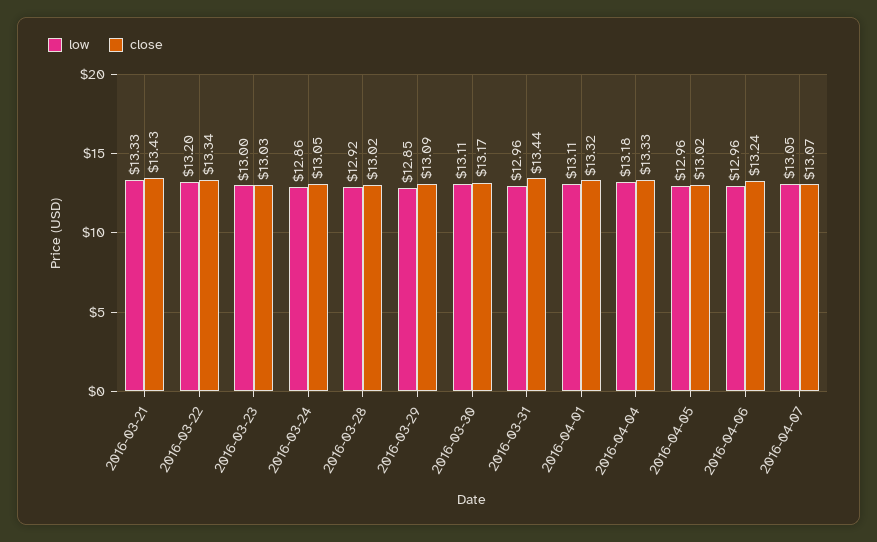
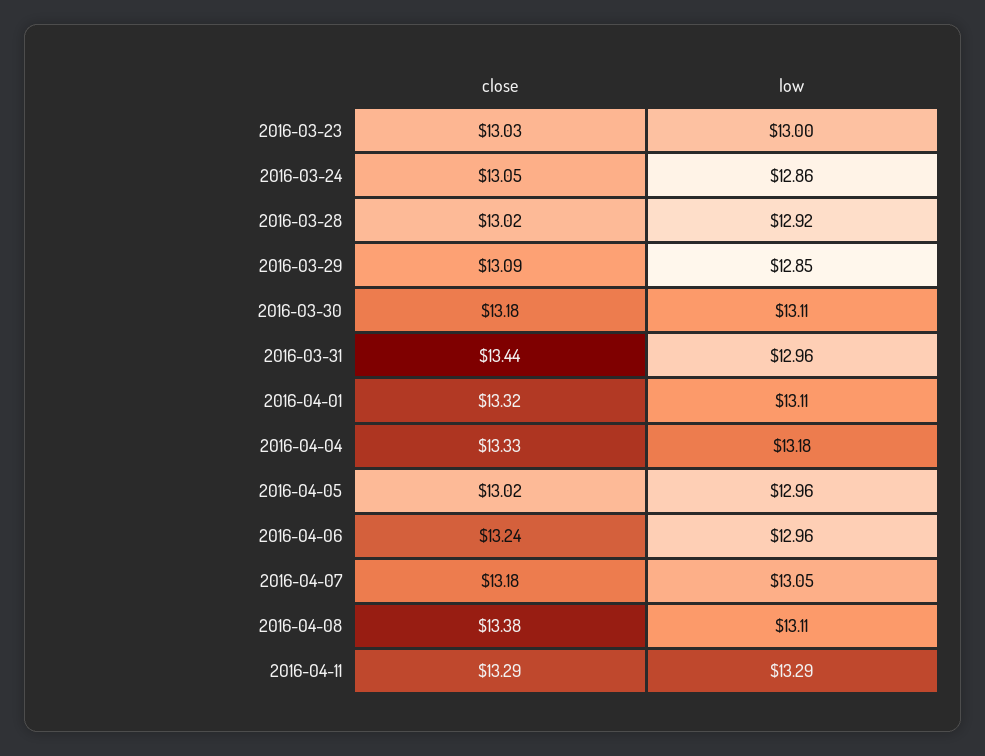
low, 2016-03-21: 13.33 -> none
close, 2016-03-21: 13.43 -> none
low, 2016-03-22: 13.2 -> none
close, 2016-03-22: 13.34 -> none
close, 2016-03-30: 13.17 -> 13.18
close, 2016-04-07: 13.07 -> 13.18
close, 2016-04-08: none -> 13.38
low, 2016-04-08: none -> 13.11
close, 2016-04-11: none -> 13.29
low, 2016-04-11: none -> 13.29

